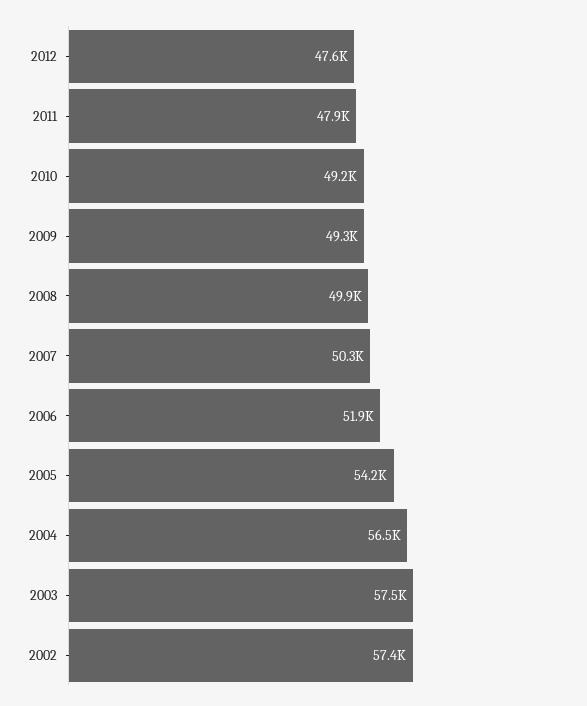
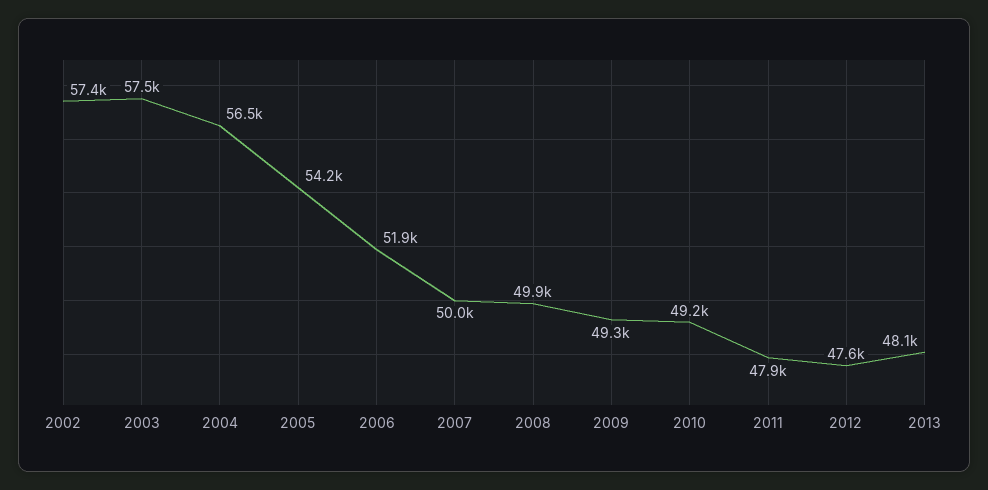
2007: 50300 -> 50000
2013: none -> 48100

